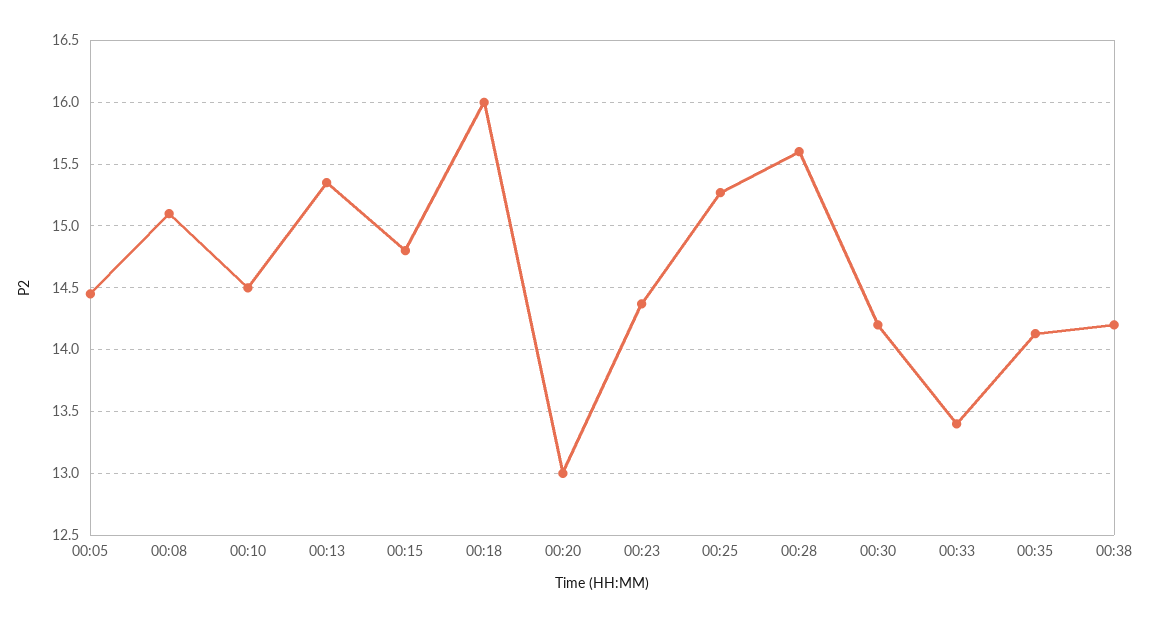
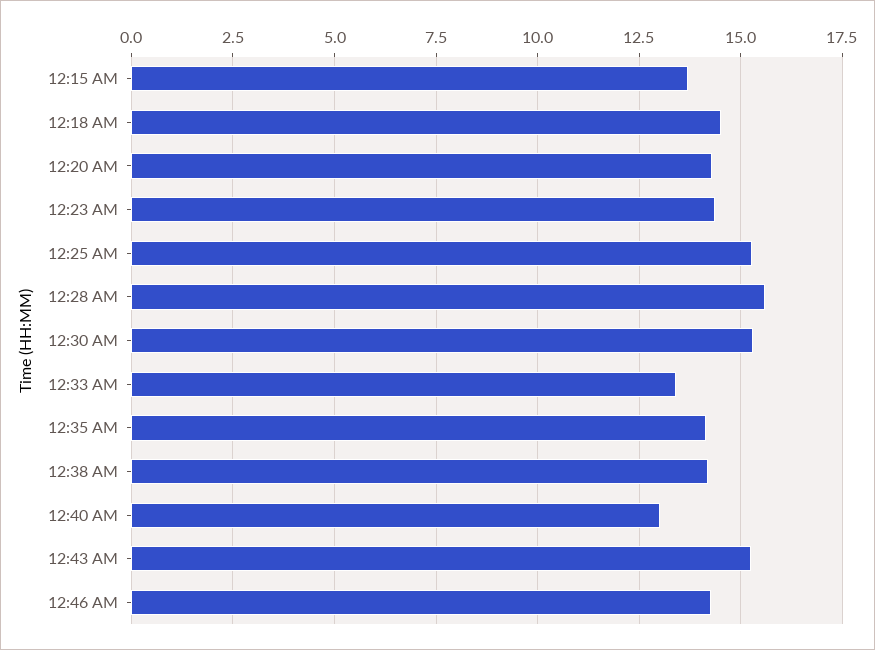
00:05: 14.45 -> none
00:08: 15.1 -> none
00:10: 14.5 -> none
00:13: 15.35 -> none
00:15: 14.8 -> 13.75
00:18: 16 -> 14.5
00:20: 13 -> 14.25
00:30: 14.2 -> 15.25
12:40 AM: none -> 13
12:43 AM: none -> 15.25
12:46 AM: none -> 14.25

